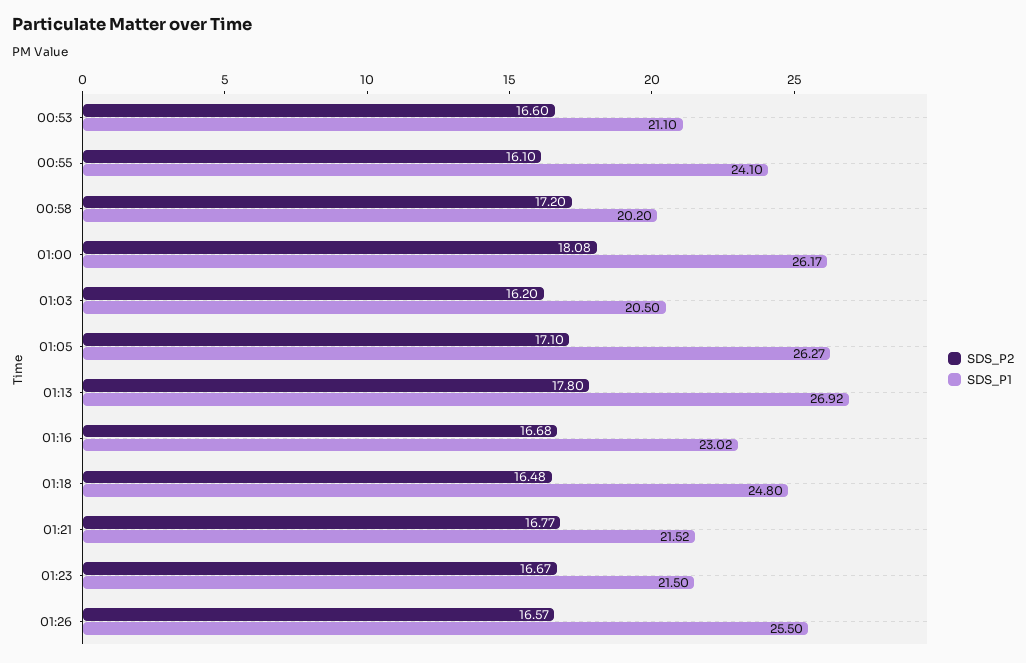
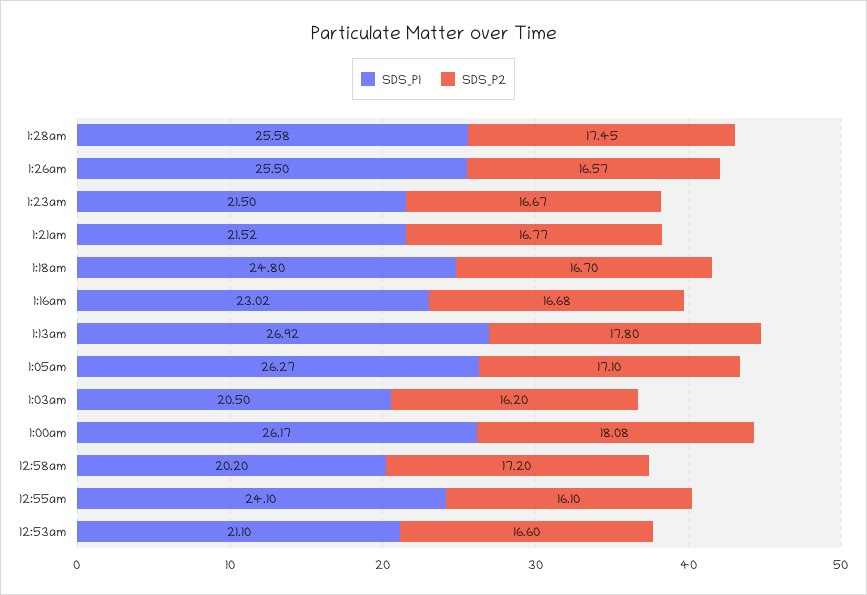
SDS_P2, 01:18: 16.48 -> 16.7
SDS_P1, 1:28am: none -> 25.58
SDS_P2, 1:28am: none -> 17.45

